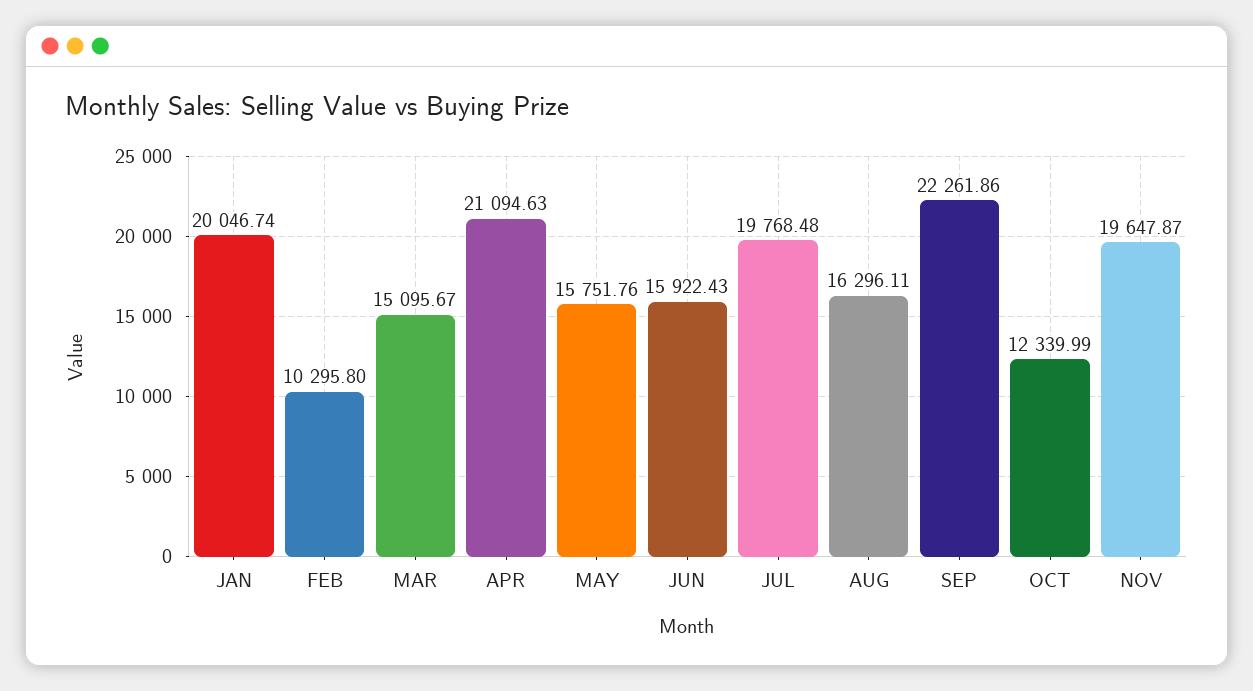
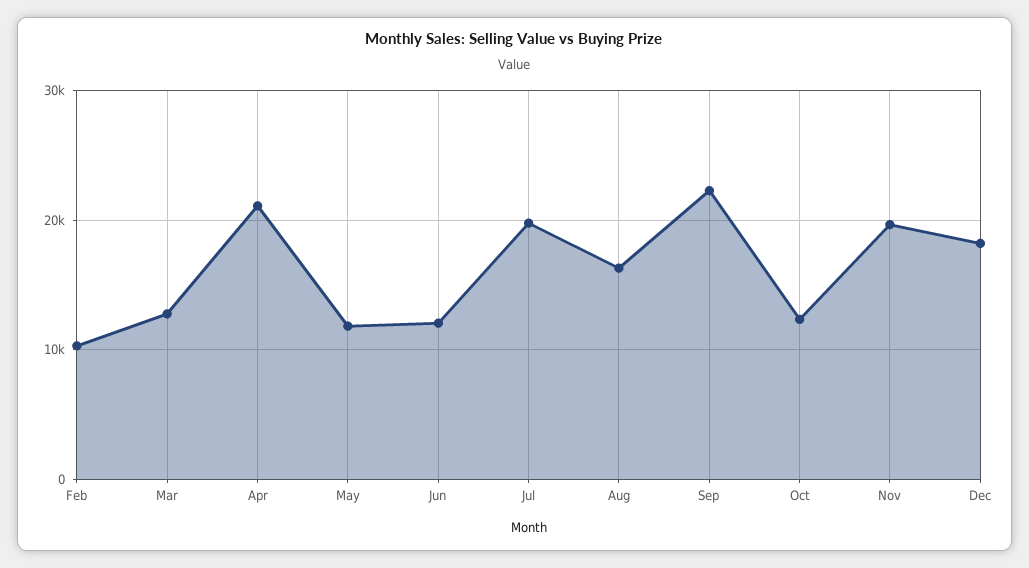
JAN: 20046.74 -> none
MAR: 15095.67 -> 13000
MAY: 15751.76 -> 12000
JUN: 15922.43 -> 12000
Dec: none -> 18000

